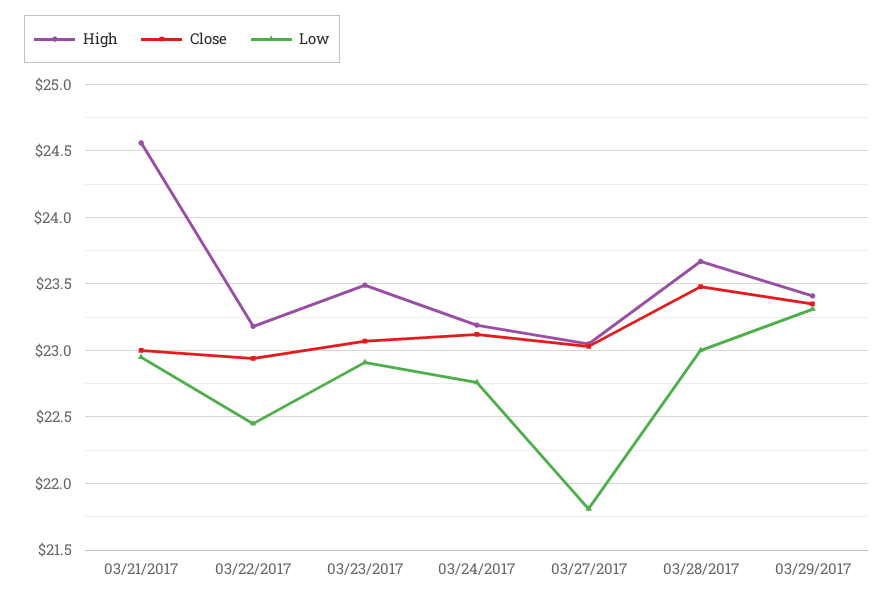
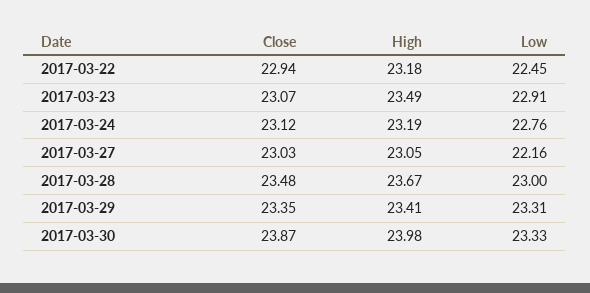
High, 03/21/2017: 24.55 -> none
Close, 03/21/2017: 23 -> none
Low, 03/21/2017: 22.95 -> none
Low, 03/27/2017: 21.8 -> 22.16
Close, 2017-03-30: none -> 23.87
High, 2017-03-30: none -> 23.98
Low, 2017-03-30: none -> 23.33

